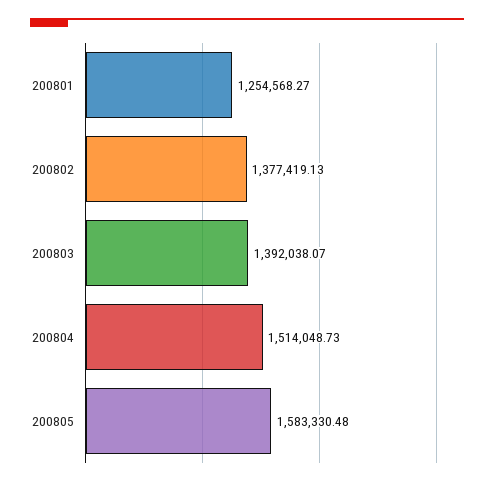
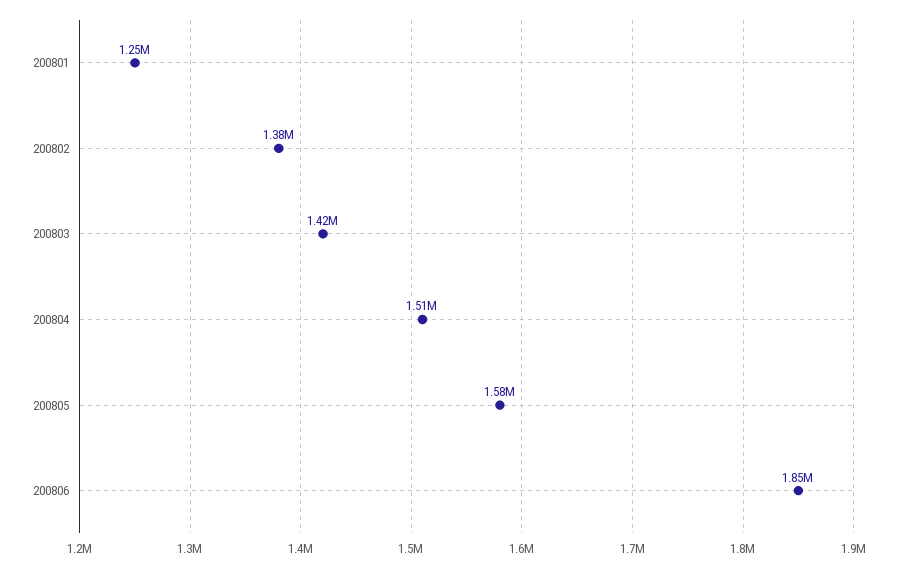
200803: 1392038.07 -> 1420000
200806: none -> 1850000

